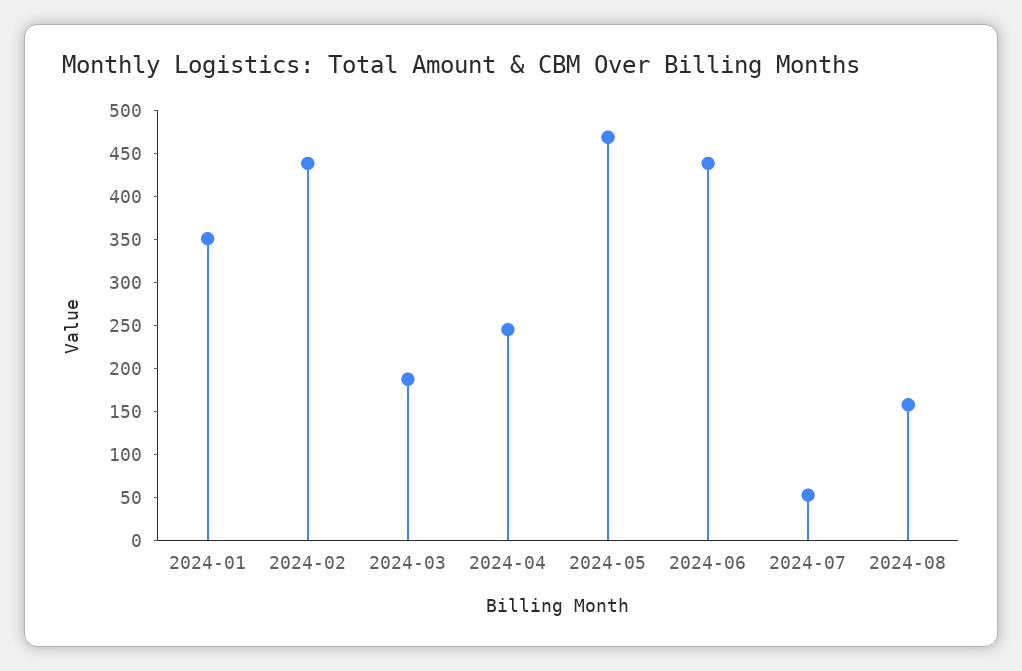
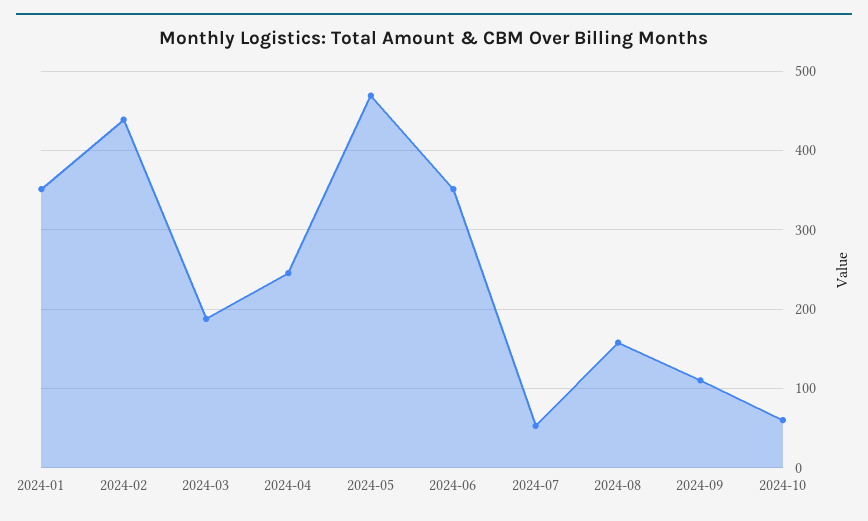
2024-06: 440 -> 350
2024-09: none -> 110
2024-10: none -> 60

